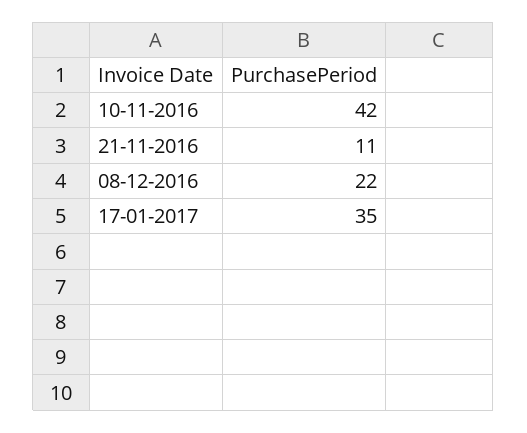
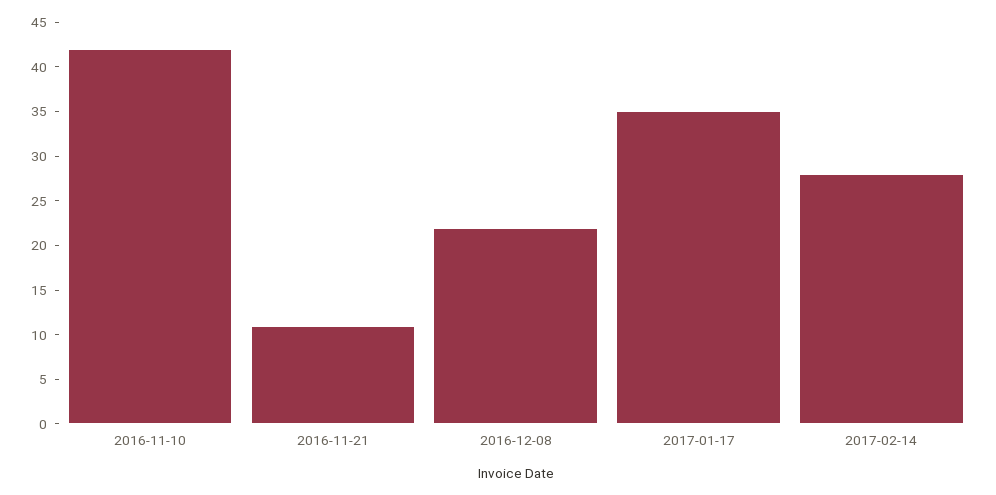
2017-02-14: none -> 28

